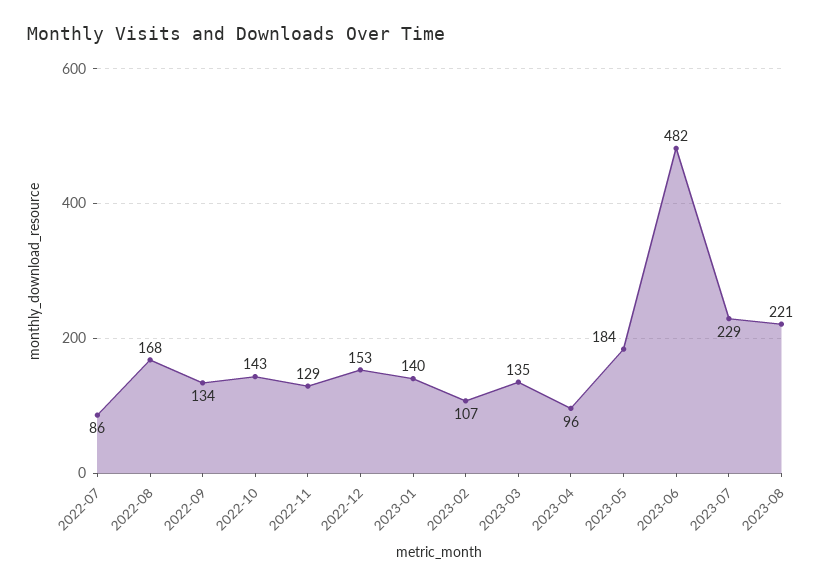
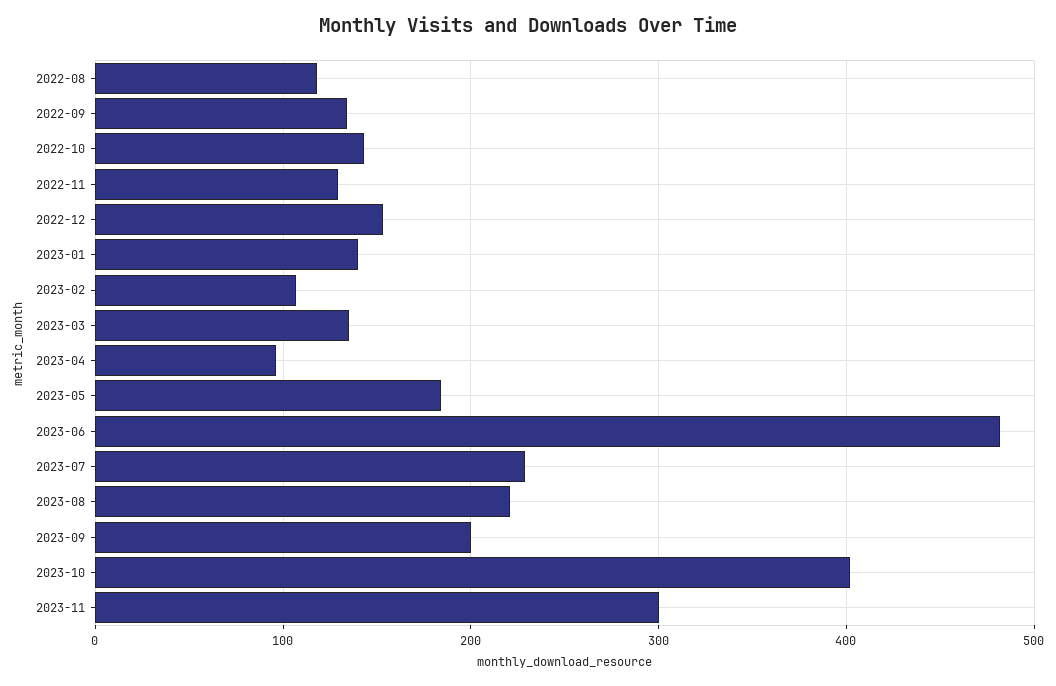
2022-07: 86 -> none
2022-08: 168 -> 120
2023-09: none -> 200
2023-10: none -> 400
2023-11: none -> 300

